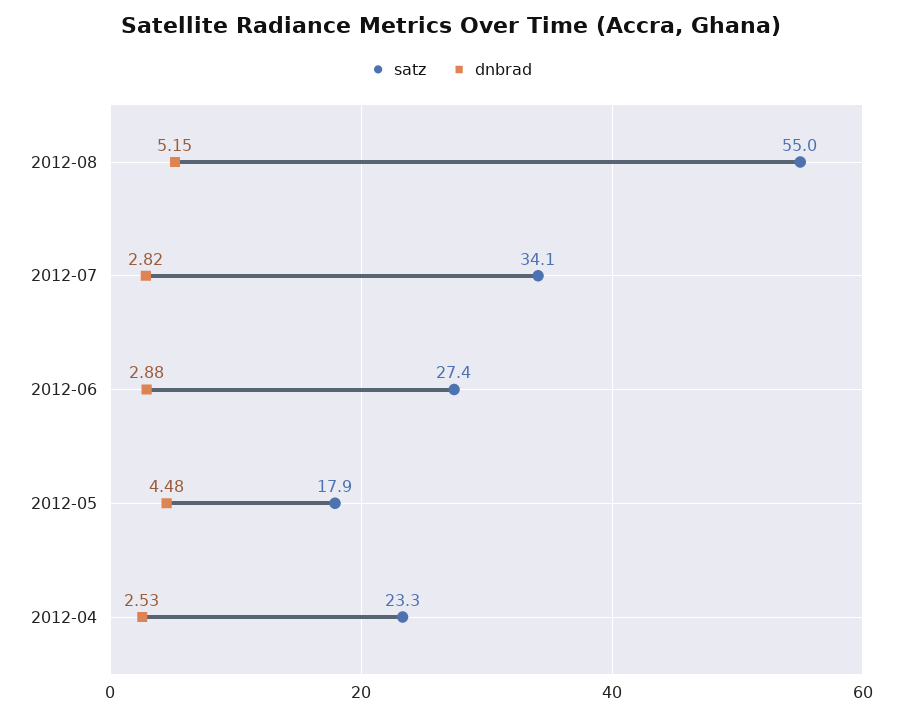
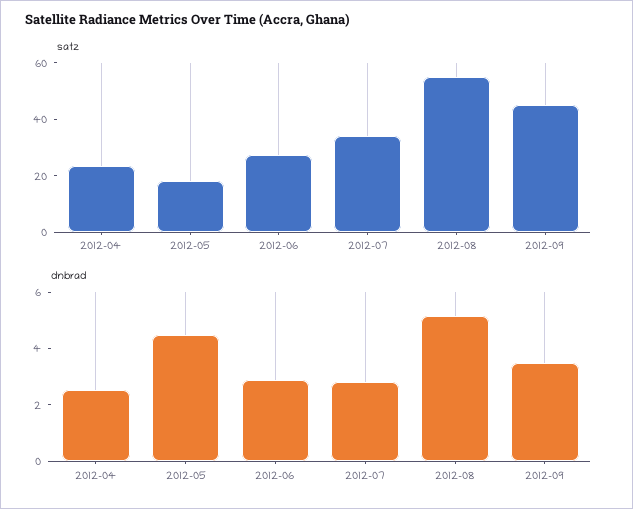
satz, 2012-09: none -> 45
dnbrad, 2012-09: none -> 3.5

